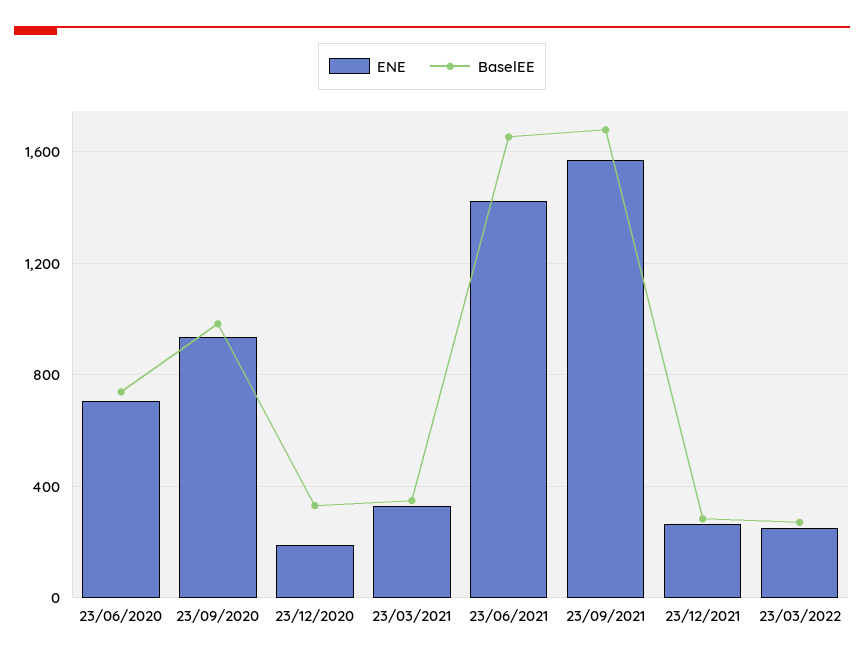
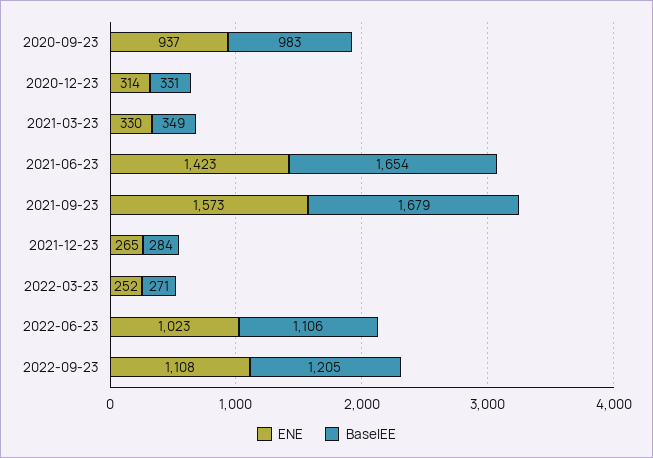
ENE, 23/06/2020: 700 -> none
BaselEE, 23/06/2020: 750 -> none
ENE, 23/12/2020: 200 -> 314
ENE, 2022-06-23: none -> 1023
BaselEE, 2022-06-23: none -> 1106
ENE, 2022-09-23: none -> 1108
BaselEE, 2022-09-23: none -> 1205

